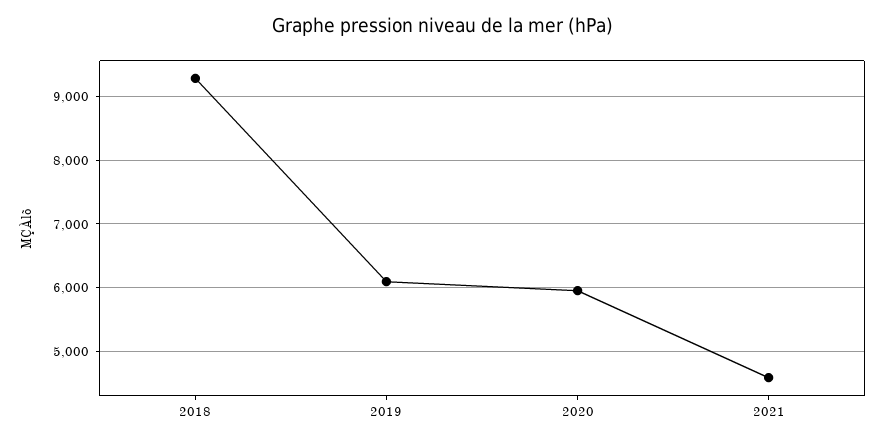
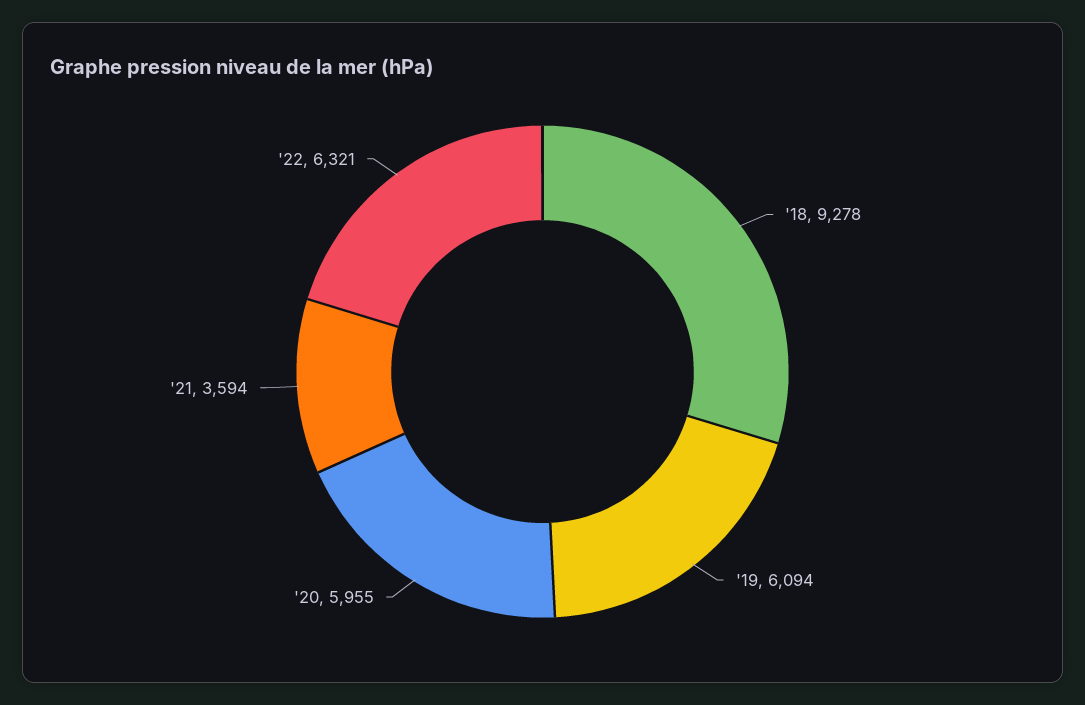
2021: 4600 -> 3594
'22: none -> 6321

